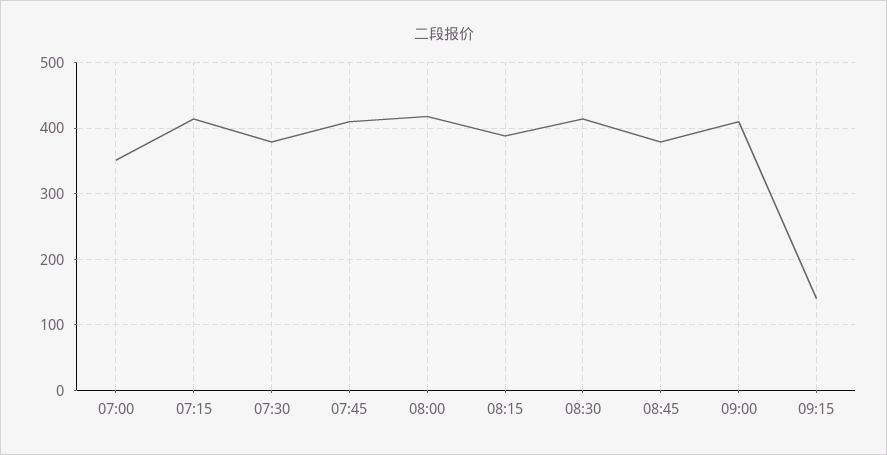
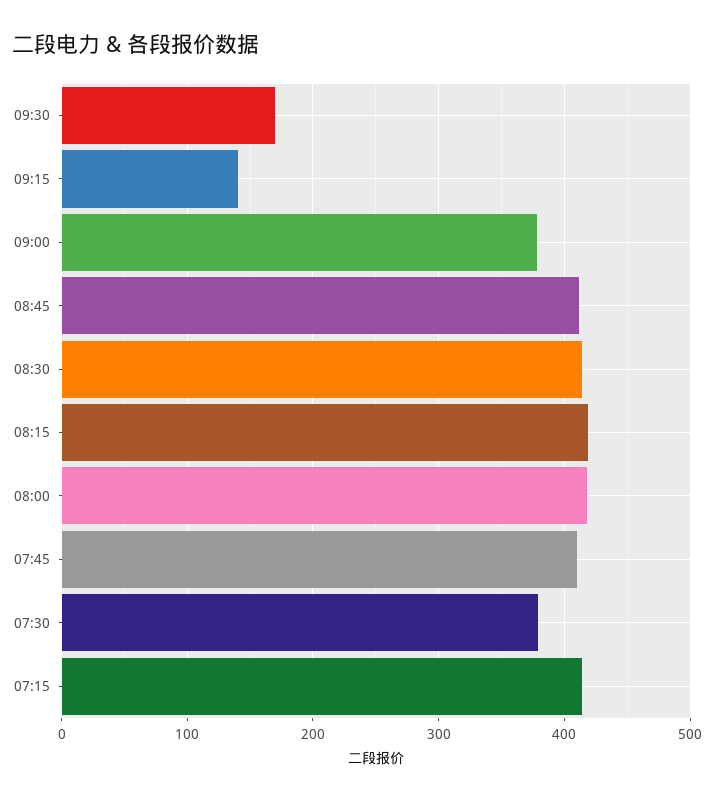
07:00: 350 -> none
08:15: 390 -> 420
08:45: 380 -> 410
09:00: 410 -> 380
09:30: none -> 170

